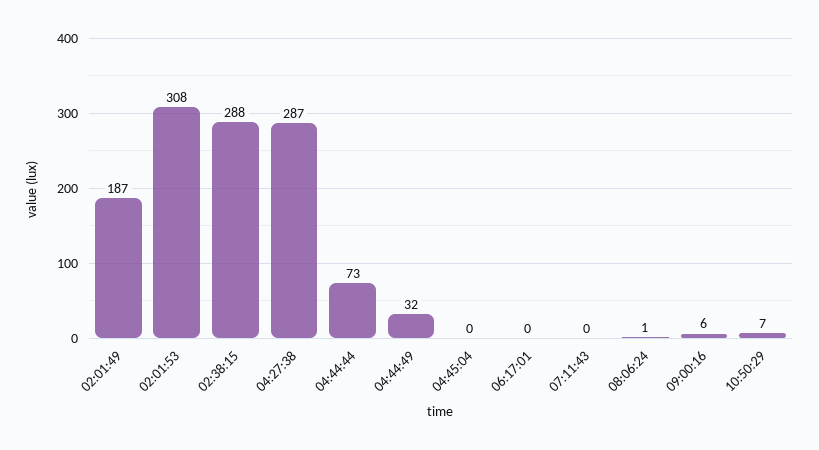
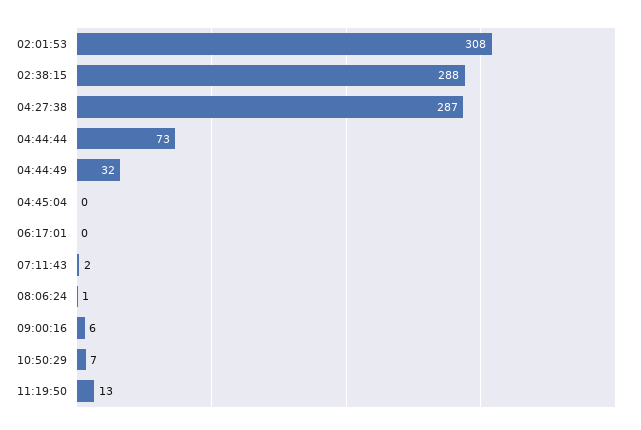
02:01:49: 187 -> none
07:11:43: 0 -> 2
11:19:50: none -> 13

